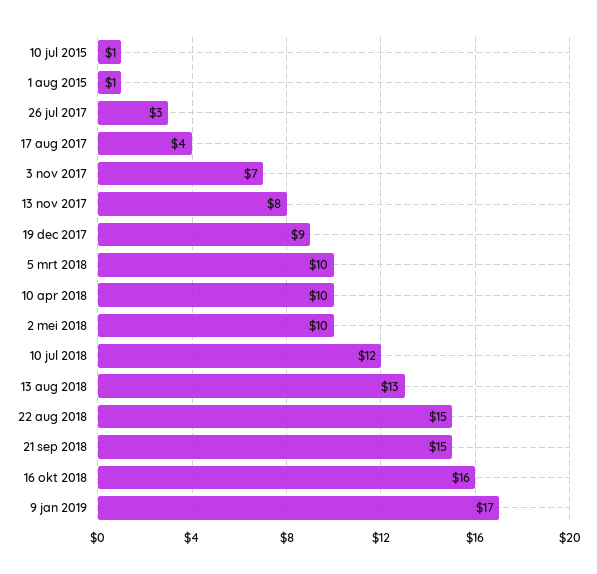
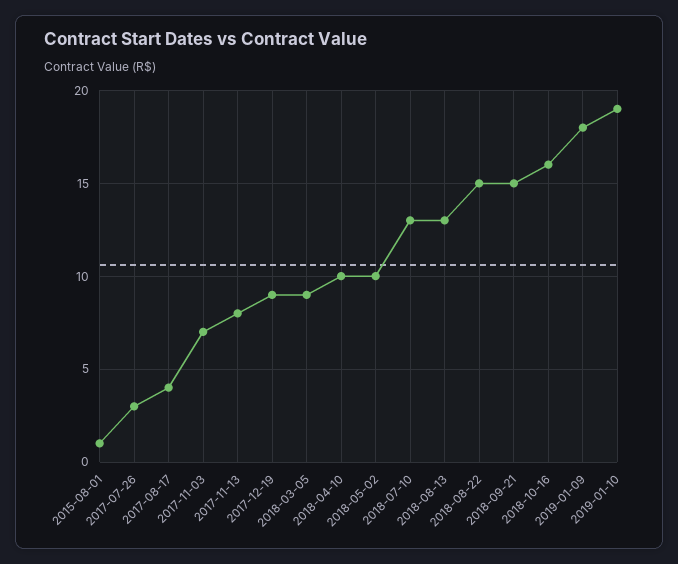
10 jul 2015: 1 -> none
5 mrt 2018: 10 -> 9
10 jul 2018: 12 -> 13
9 jan 2019: 17 -> 18
2019-01-10: none -> 19

